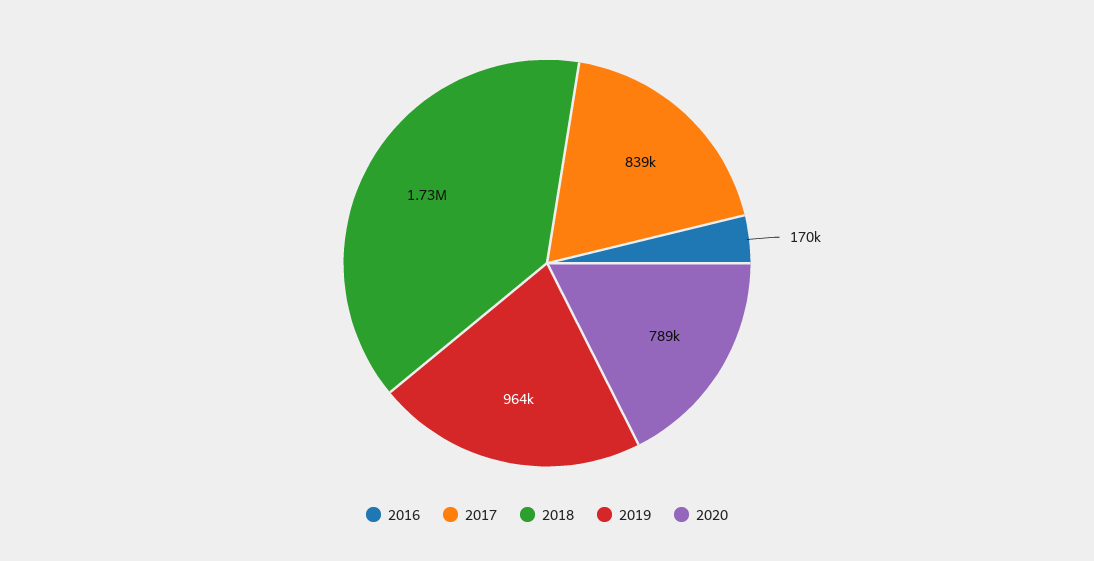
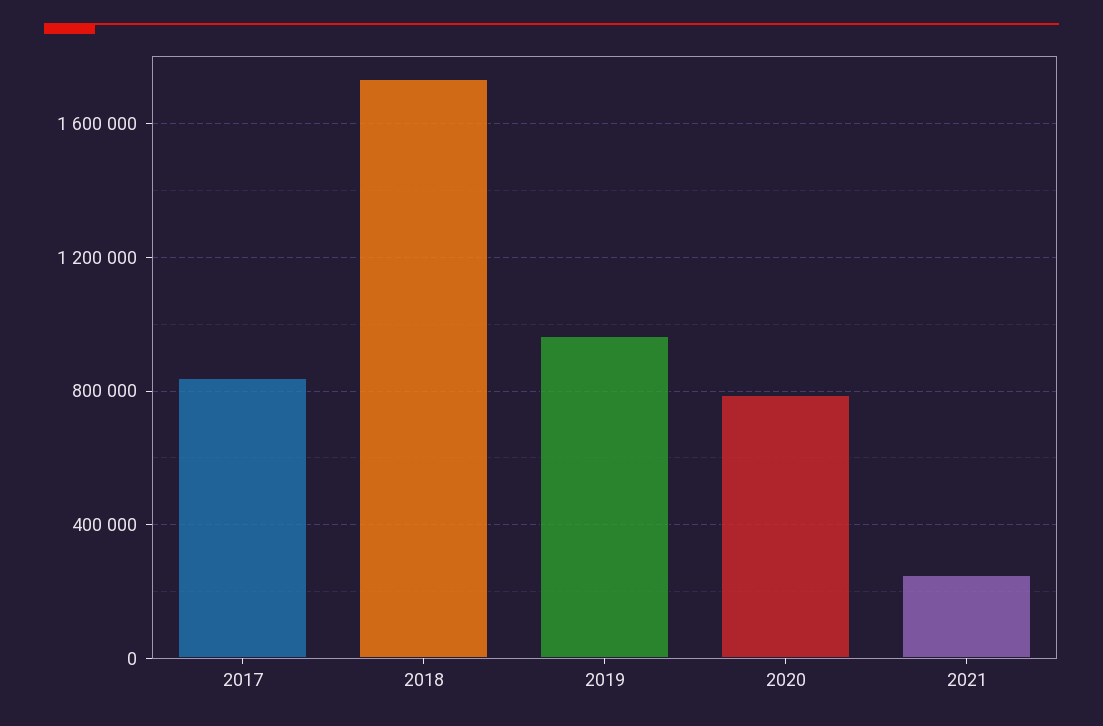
2016: 170000 -> none
2021: none -> 250000

